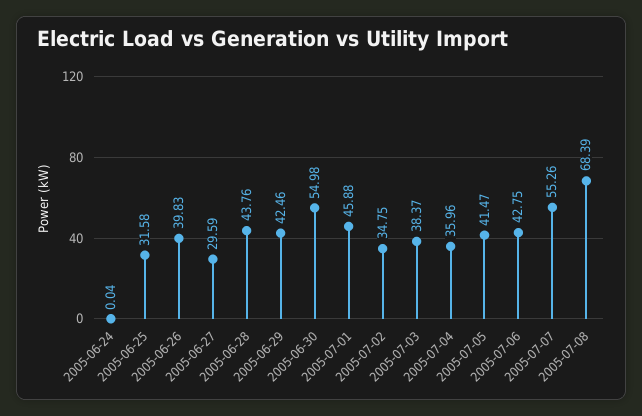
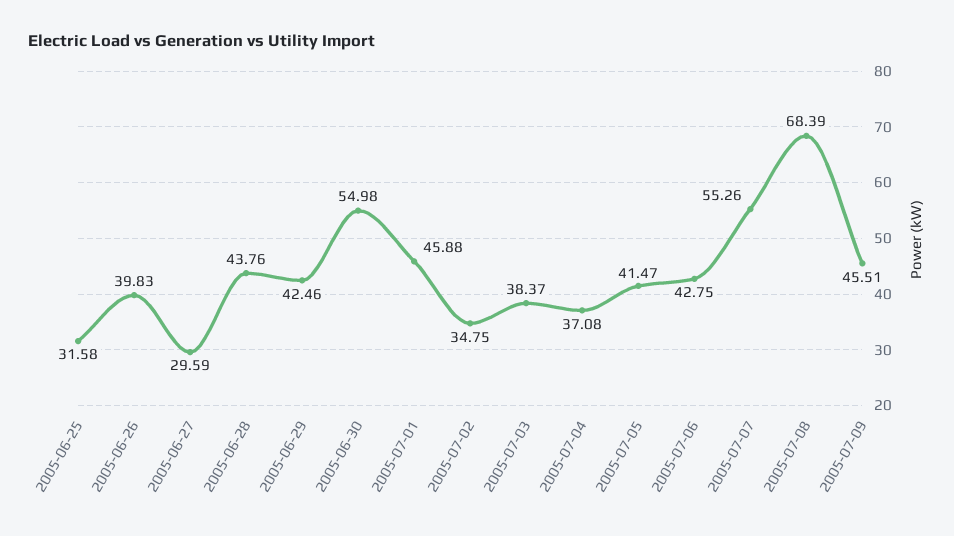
2005-06-24: 0.04 -> none
2005-07-04: 35.96 -> 37.08
2005-07-09: none -> 45.51

